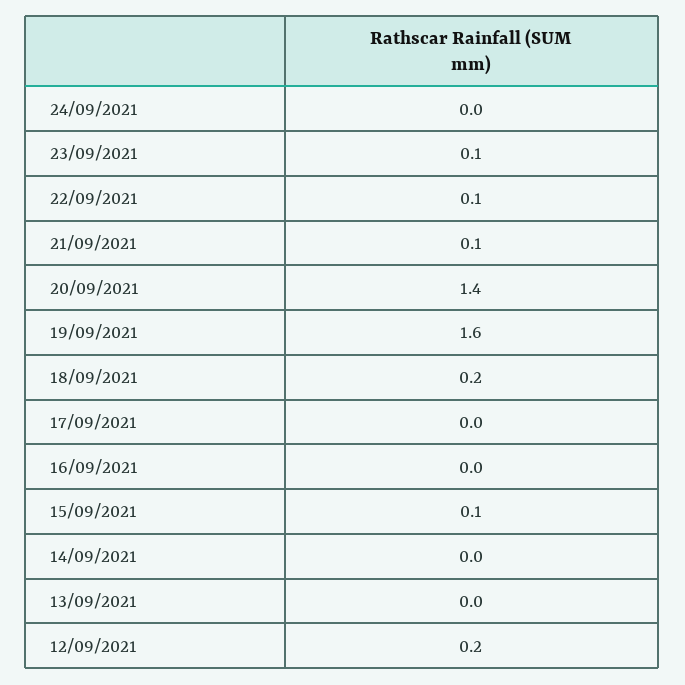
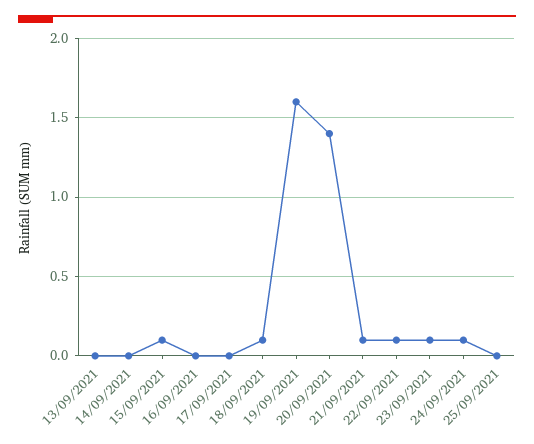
24/09/2021: 0 -> 0.1
18/09/2021: 0.2 -> 0.1
12/09/2021: 0.2 -> none
25/09/2021: none -> 0

